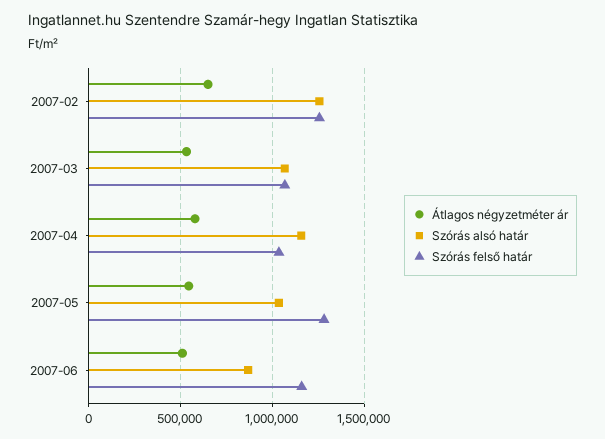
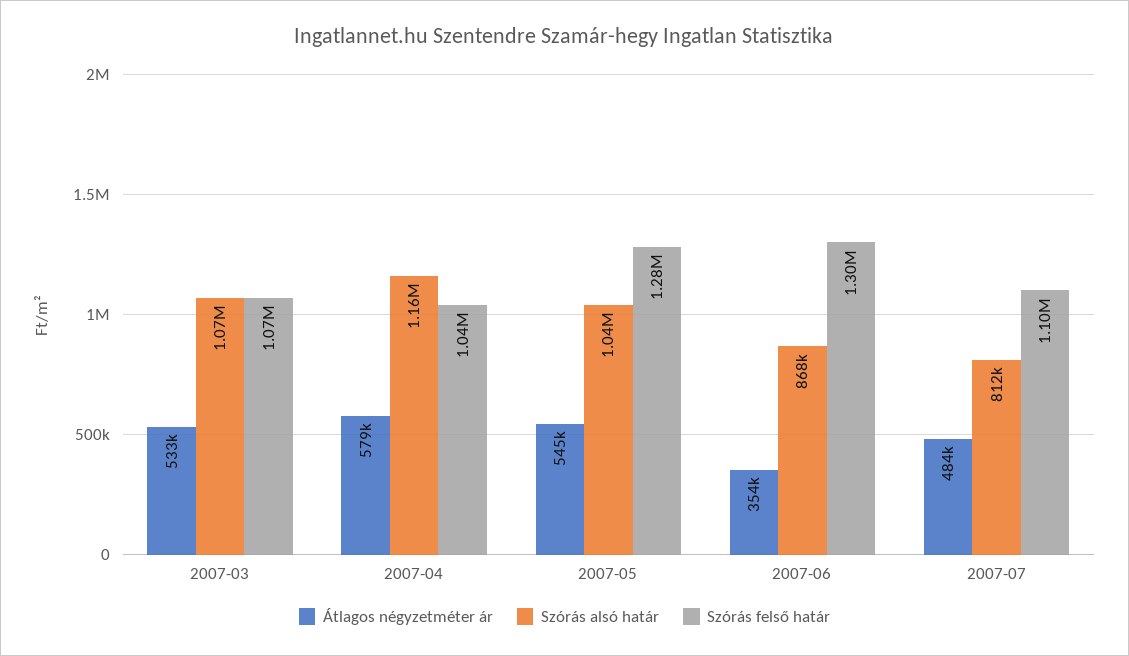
Átlagos négyzetméter ár, 2007-02: 650000 -> none
Szórás alsó határ, 2007-02: 1250000 -> none
Szórás felső határ, 2007-02: 1250000 -> none
Átlagos négyzetméter ár, 2007-06: 500000 -> 354000
Szórás felső határ, 2007-06: 1150000 -> 1300000
Átlagos négyzetméter ár, 2007-07: none -> 484000
Szórás alsó határ, 2007-07: none -> 812000
Szórás felső határ, 2007-07: none -> 1100000

